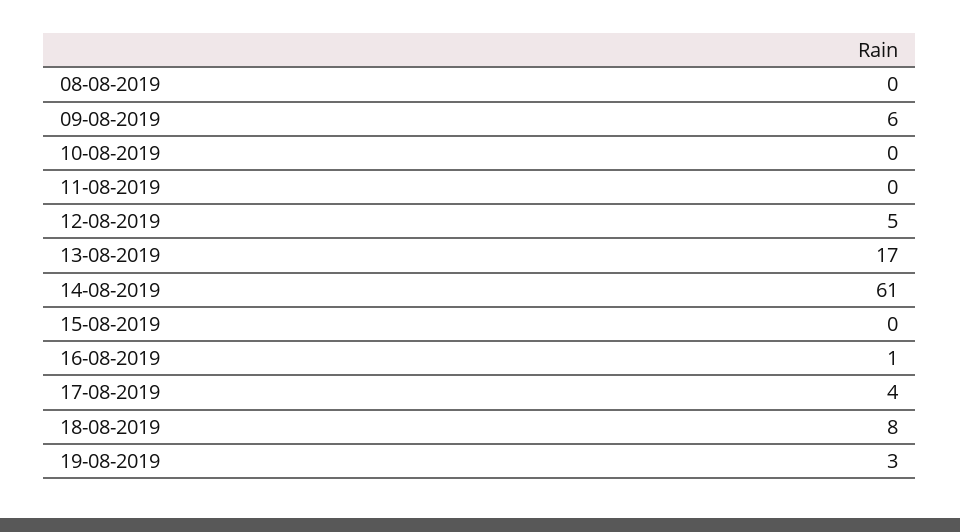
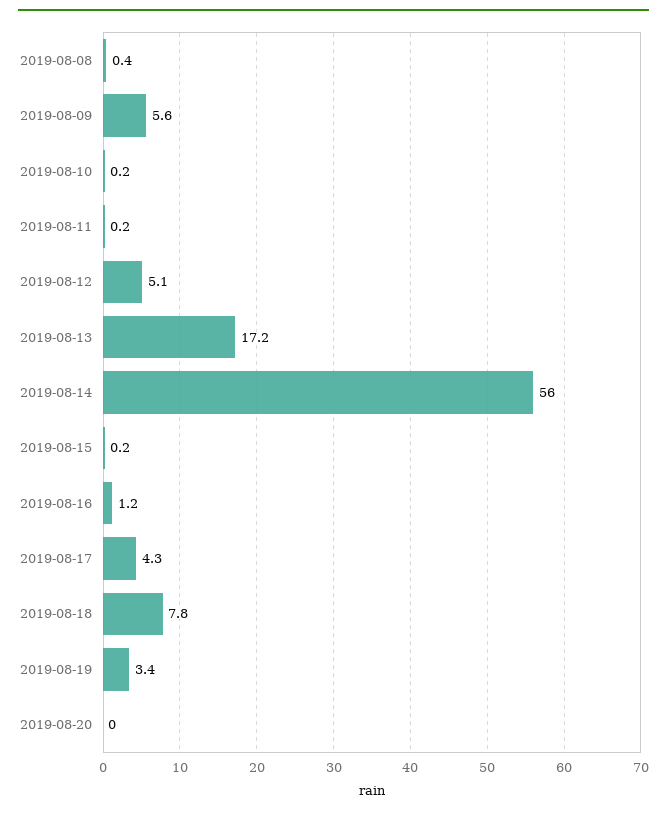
14-08-2019: 61 -> 56
2019-08-20: none -> 0

